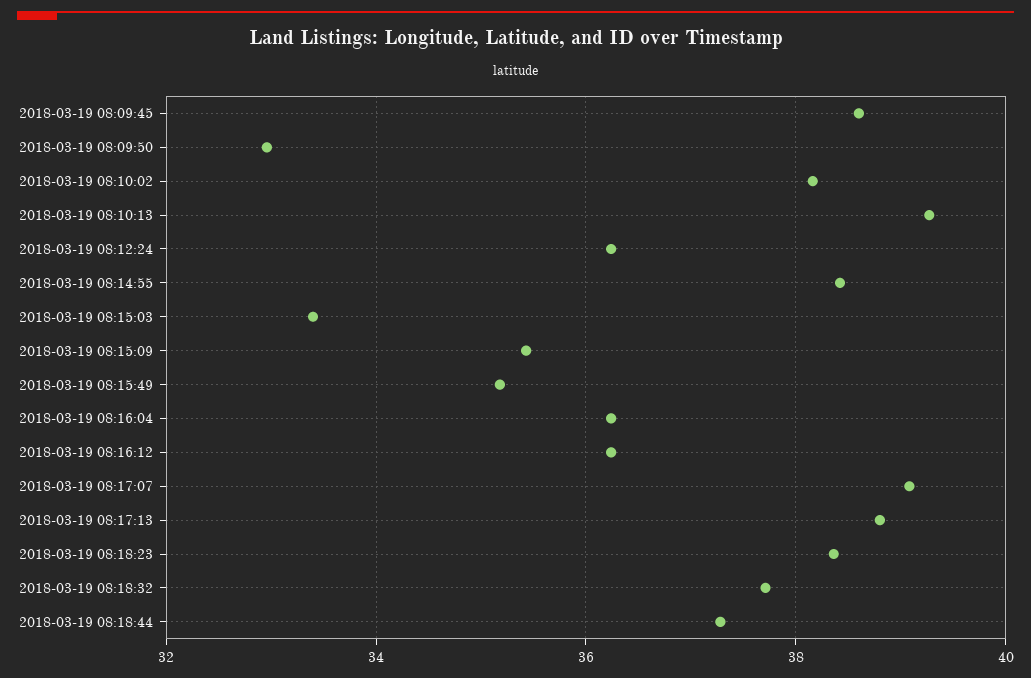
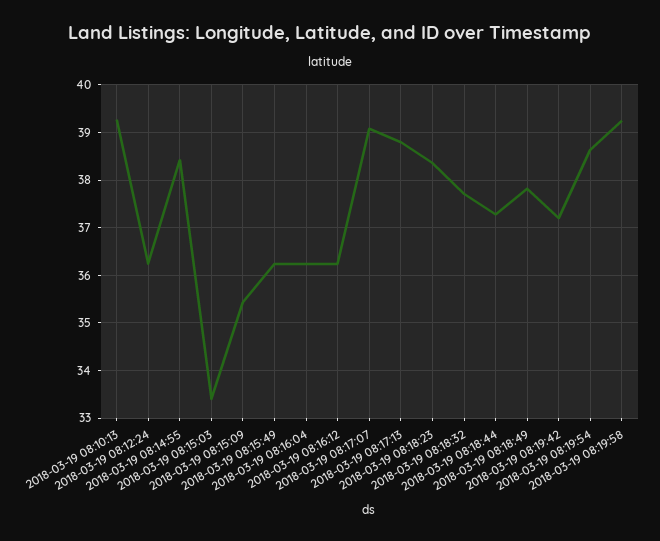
2018-03-19 08:09:45: 38.6 -> none
2018-03-19 08:09:50: 33 -> none
2018-03-19 08:10:02: 38.2 -> none
2018-03-19 08:15:49: 35.2 -> 36.2
2018-03-19 08:18:49: none -> 37.8
2018-03-19 08:19:42: none -> 37.2
2018-03-19 08:19:54: none -> 38.6
2018-03-19 08:19:58: none -> 39.2

